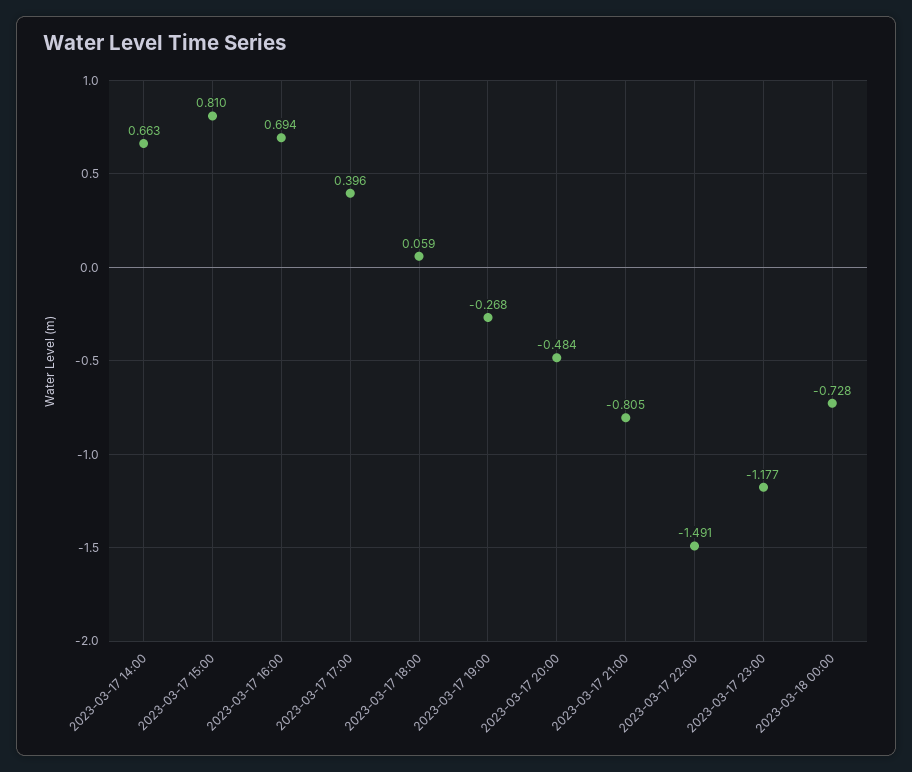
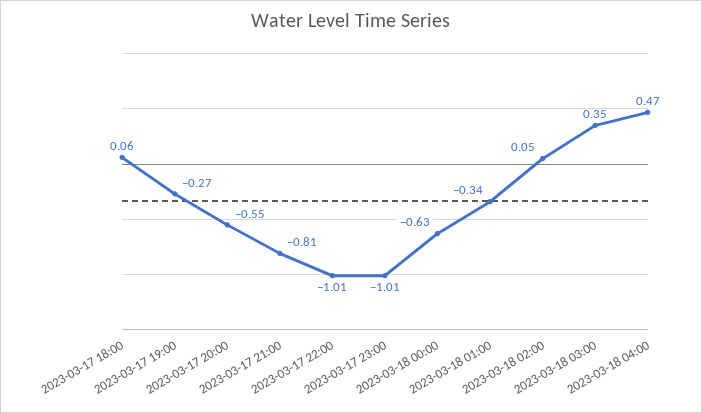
2023-03-17 14:00: 0.663 -> none
2023-03-17 15:00: 0.81 -> none
2023-03-17 16:00: 0.694 -> none
2023-03-17 17:00: 0.396 -> none
2023-03-17 20:00: -0.484 -> -0.55
2023-03-17 22:00: -1.491 -> -1.01
2023-03-17 23:00: -1.177 -> -1.01
2023-03-18 00:00: -0.728 -> -0.63
2023-03-18 01:00: none -> -0.34
2023-03-18 02:00: none -> 0.05
2023-03-18 03:00: none -> 0.35
2023-03-18 04:00: none -> 0.47

